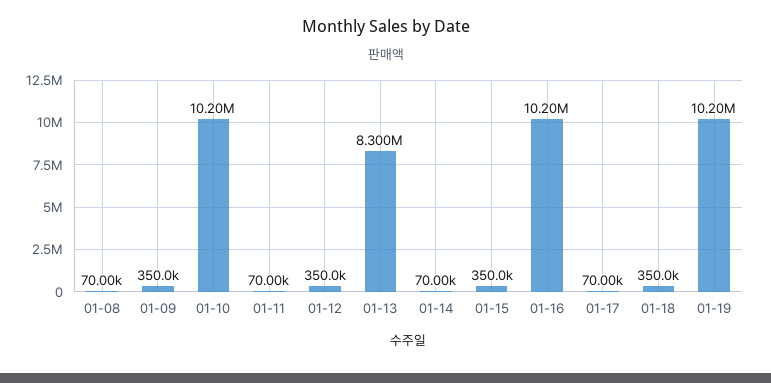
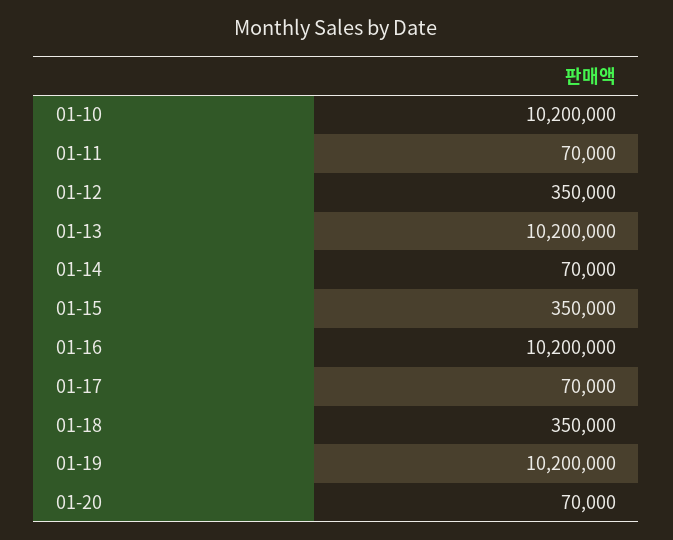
01-08: 70000 -> none
01-09: 350000 -> none
01-13: 8300000 -> 10200000
01-20: none -> 70000

